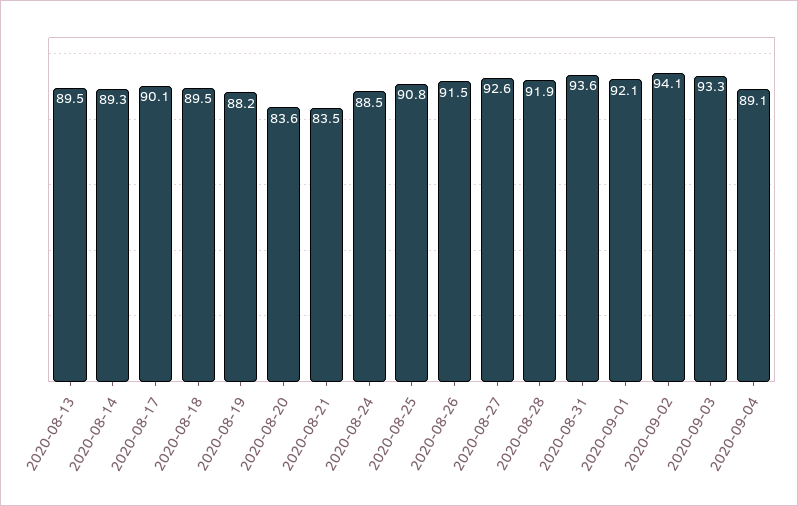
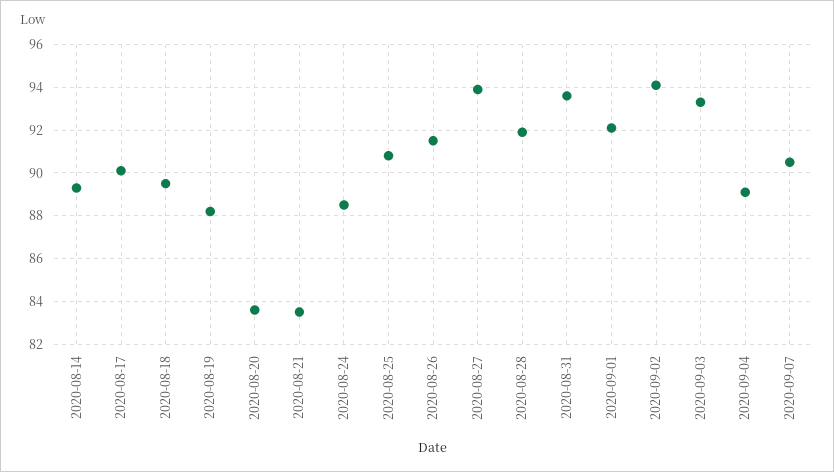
2020-08-13: 89.5 -> none
2020-08-27: 92.6 -> 94
2020-09-07: none -> 90.5

